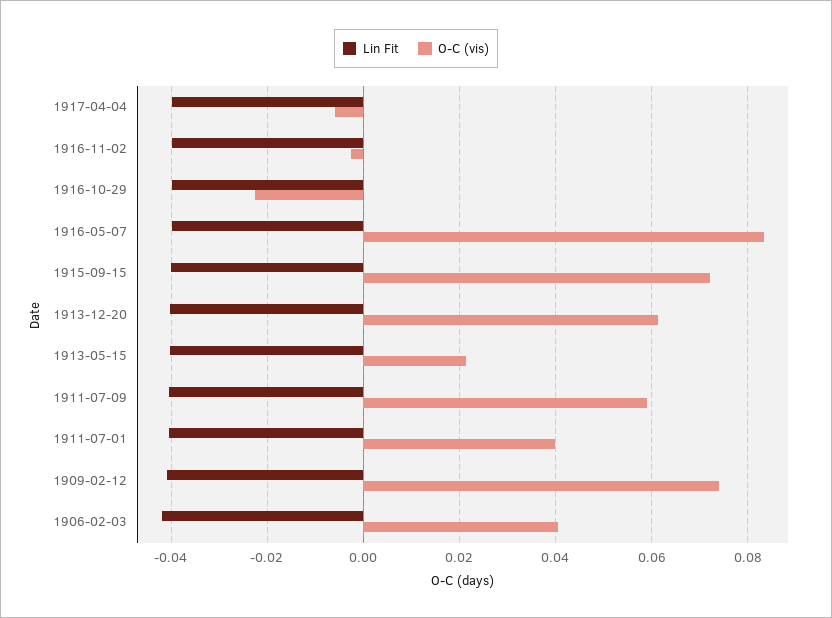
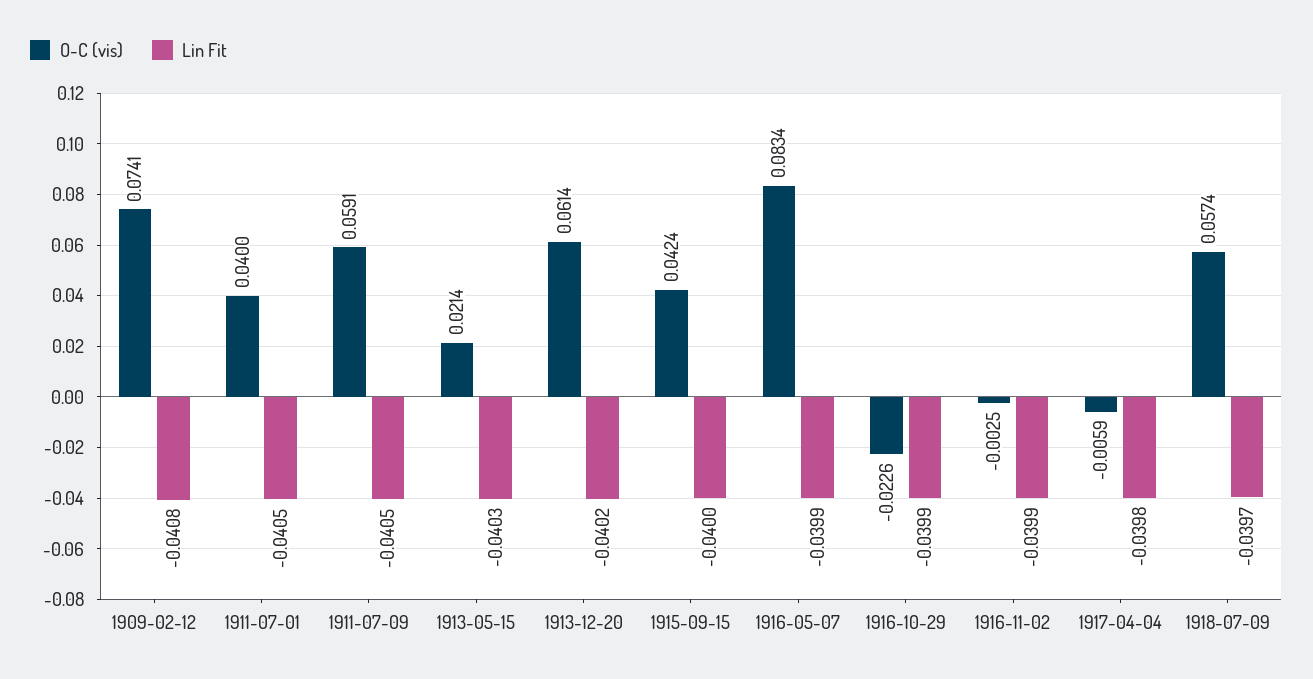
O-C (vis), 1915-09-15: 0.072 -> 0.0424
Lin Fit, 1906-02-03: -0.042 -> none
O-C (vis), 1906-02-03: 0.04 -> none
O-C (vis), 1918-07-09: none -> 0.0574
Lin Fit, 1918-07-09: none -> -0.0397

